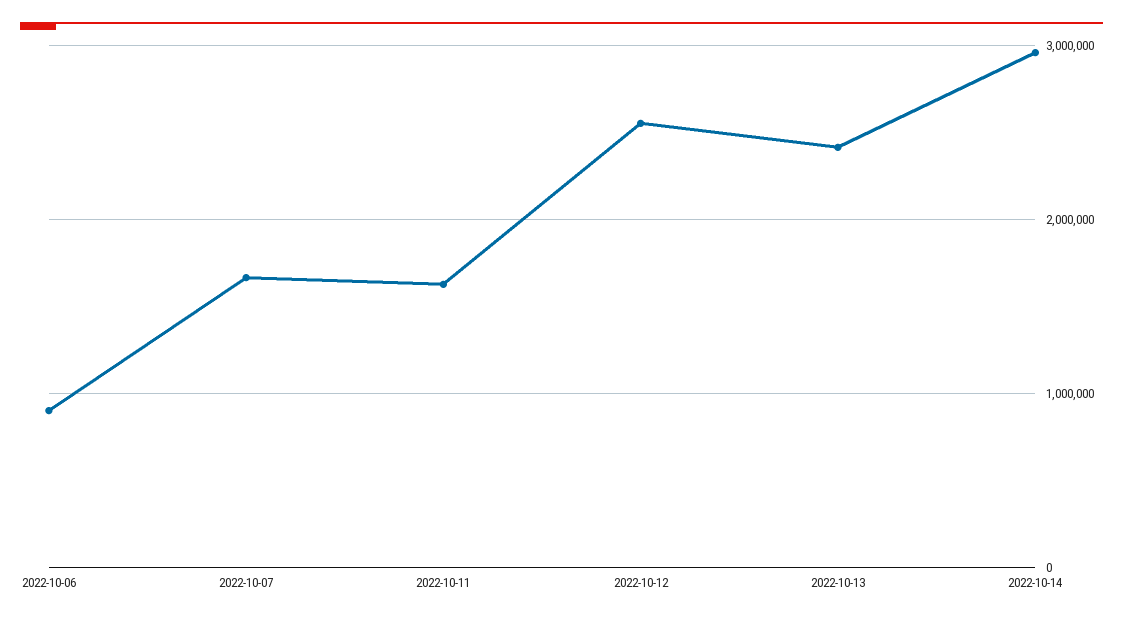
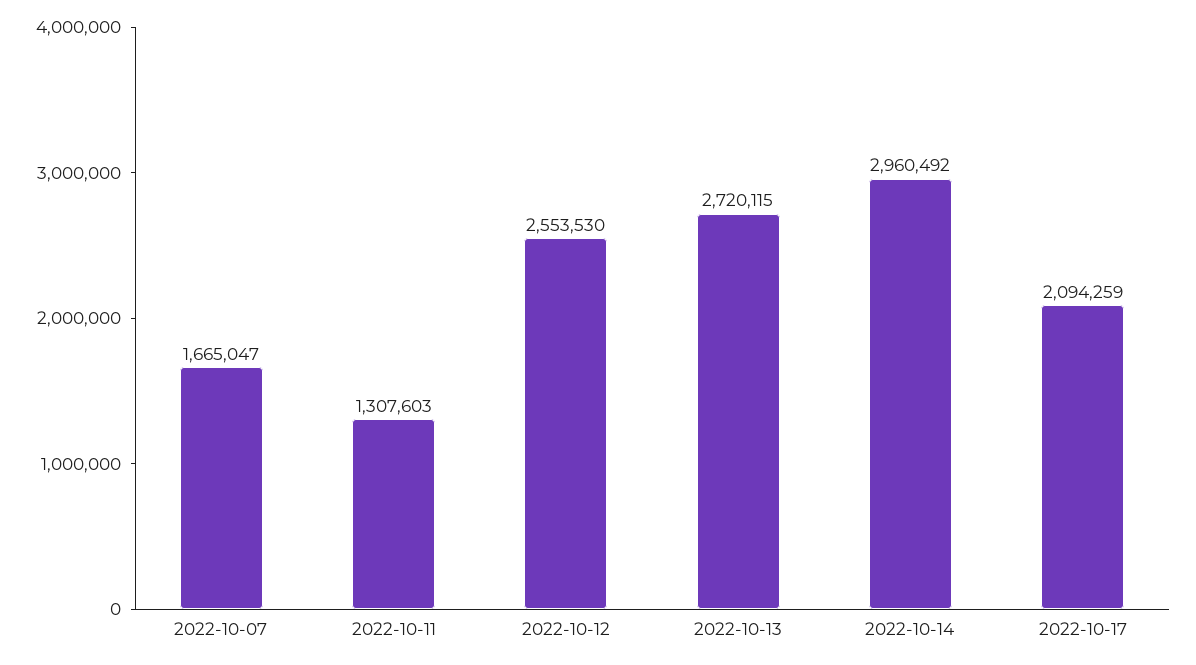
2022-10-06: 900000 -> none
2022-10-11: 1600000 -> 1307603
2022-10-13: 2400000 -> 2720115
2022-10-17: none -> 2094259

